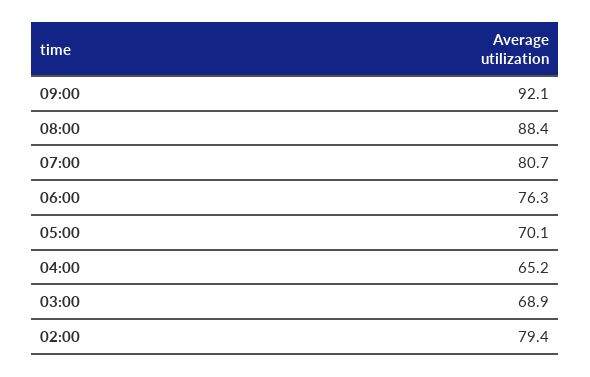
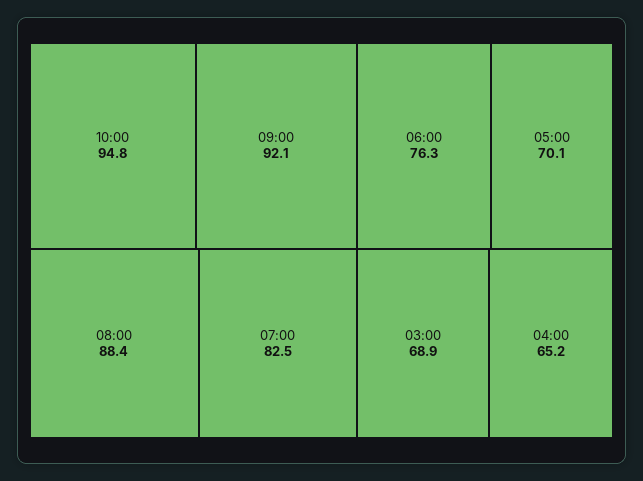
07:00: 80.7 -> 82.5
02:00: 79.4 -> none
10:00: none -> 94.8

